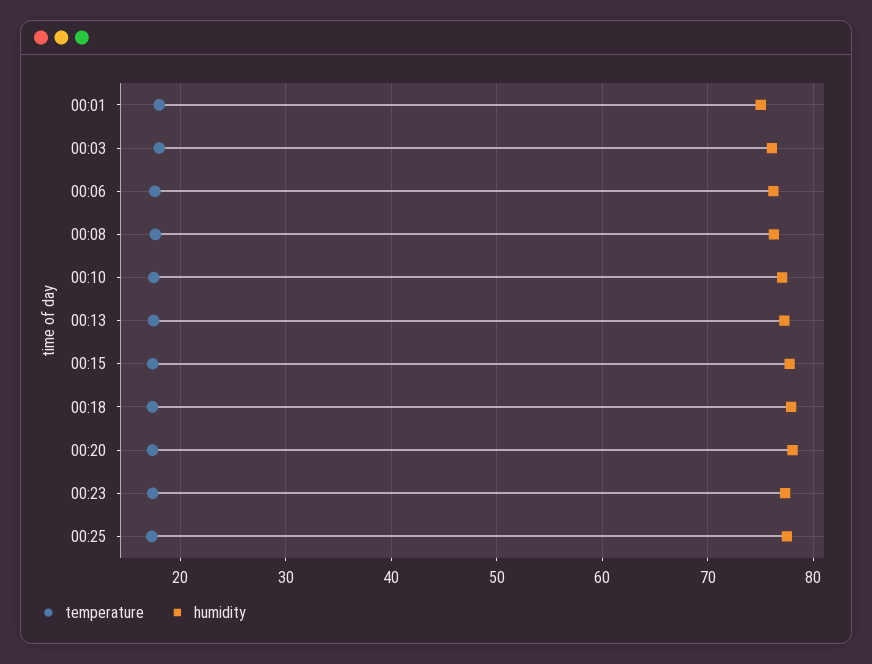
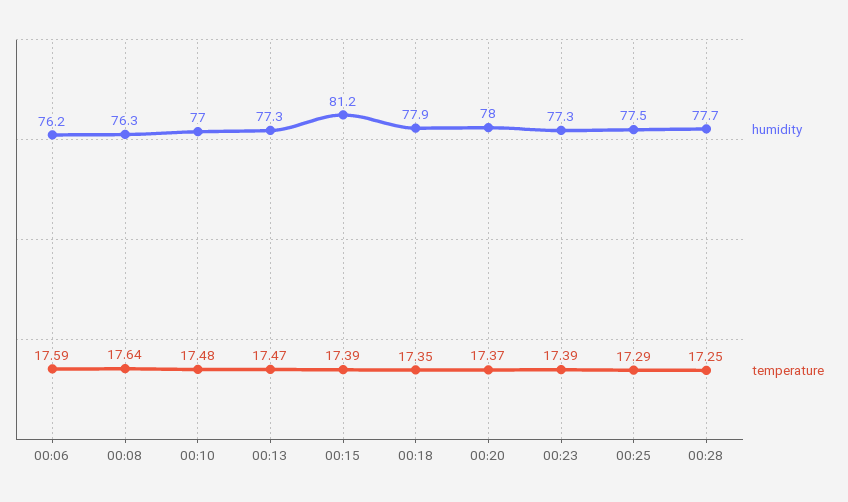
temperature, 00:01: 18 -> none
humidity, 00:01: 75 -> none
temperature, 00:03: 18 -> none
humidity, 00:03: 76 -> none
humidity, 00:15: 78 -> 81.2
humidity, 00:28: none -> 77.7
temperature, 00:28: none -> 17.25

